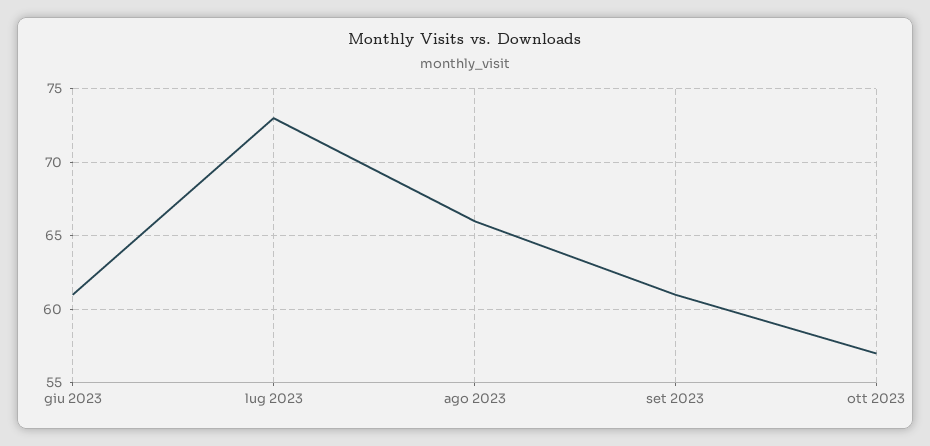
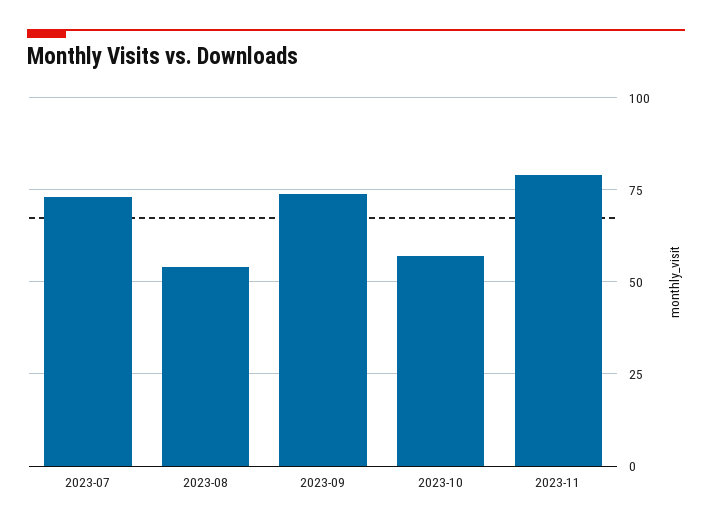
giu 2023: 61 -> none
ago 2023: 66 -> 55
set 2023: 61 -> 75
2023-11: none -> 80

